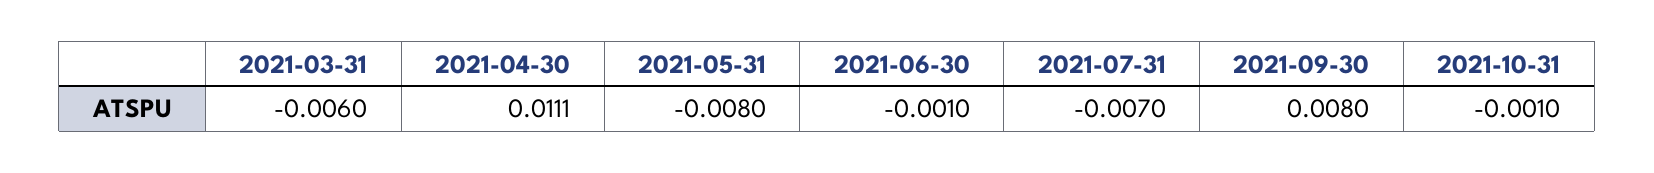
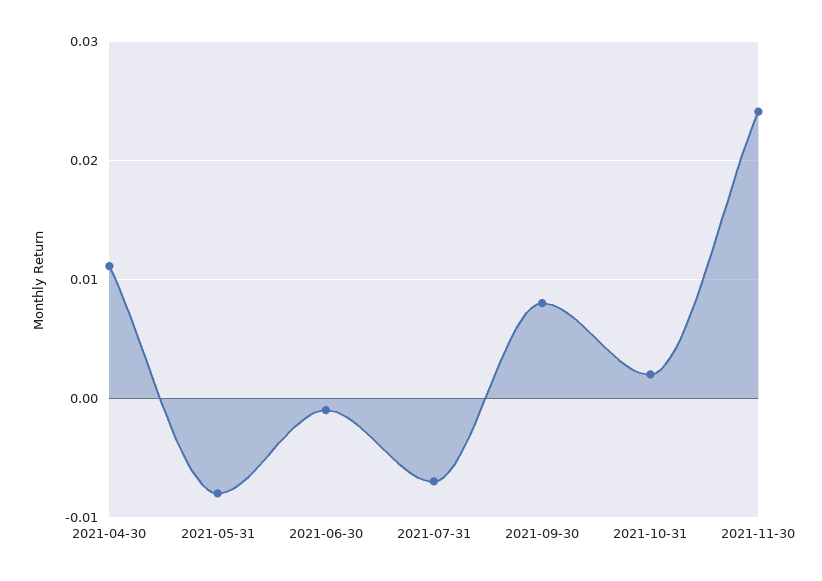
2021-03-31: -0.006 -> none
2021-10-31: -0.001 -> 0.002
2021-11-30: none -> 0.024

